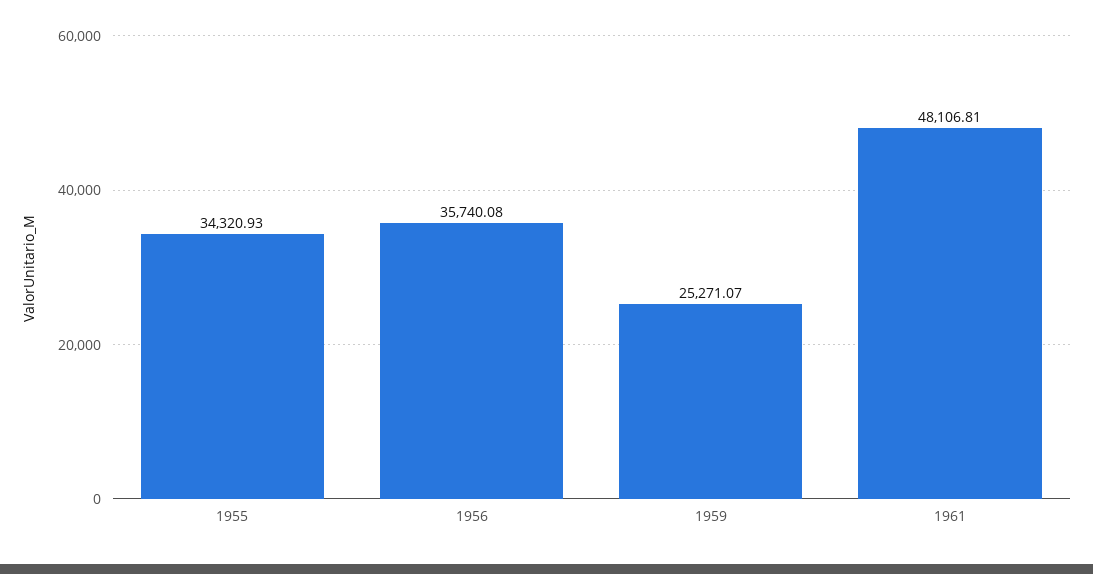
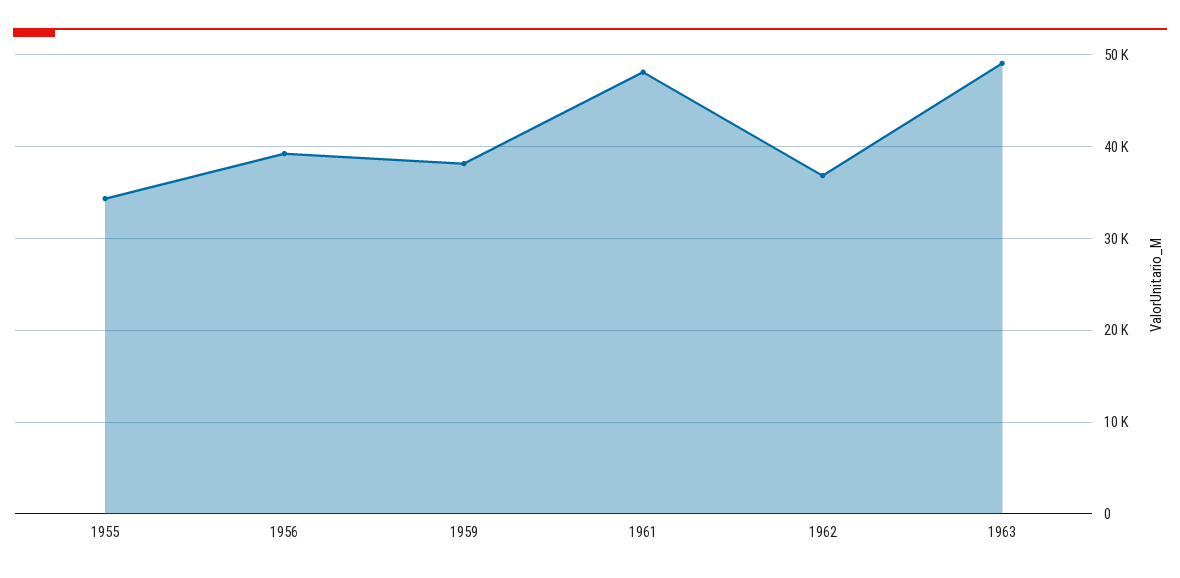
1956: 35740.08 -> 39000
1959: 25271.07 -> 38000
1962: none -> 37000
1963: none -> 49000

